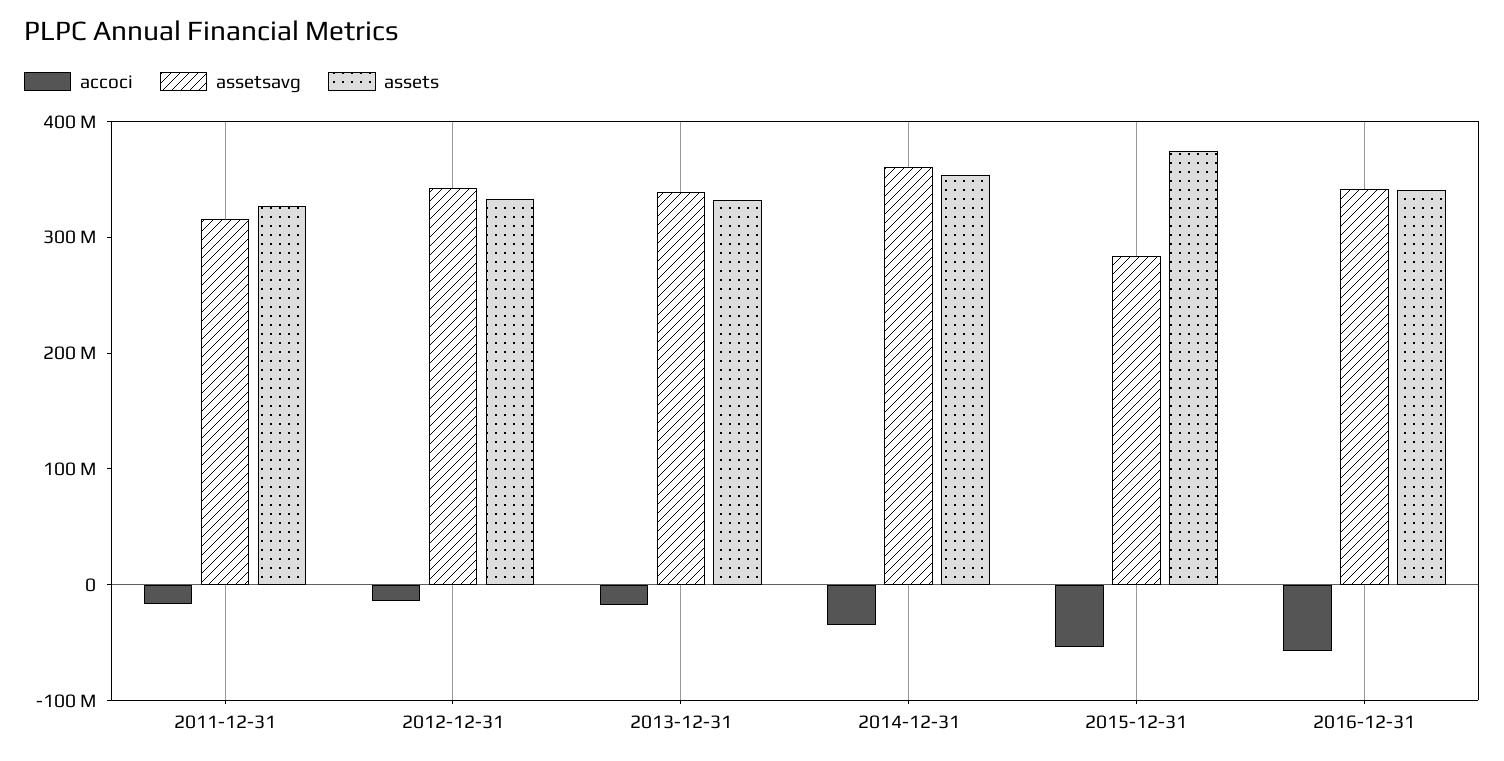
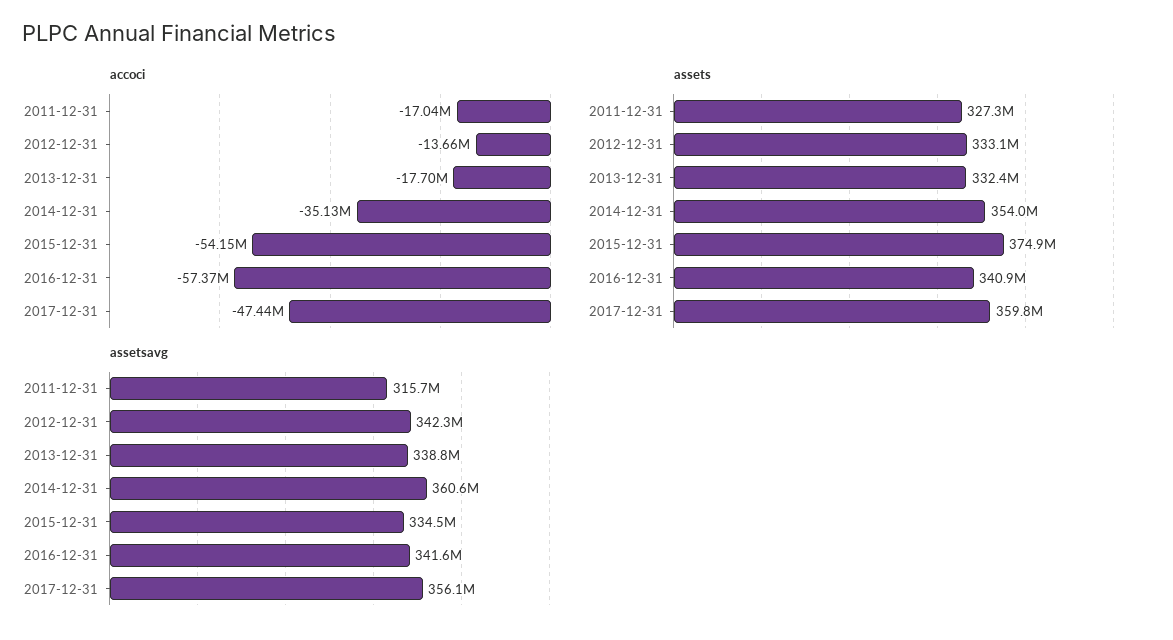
assetsavg, 2015-12-31: 280000000 -> 334500000
accoci, 2017-12-31: none -> -47440000
assets, 2017-12-31: none -> 359800000
assetsavg, 2017-12-31: none -> 356100000

